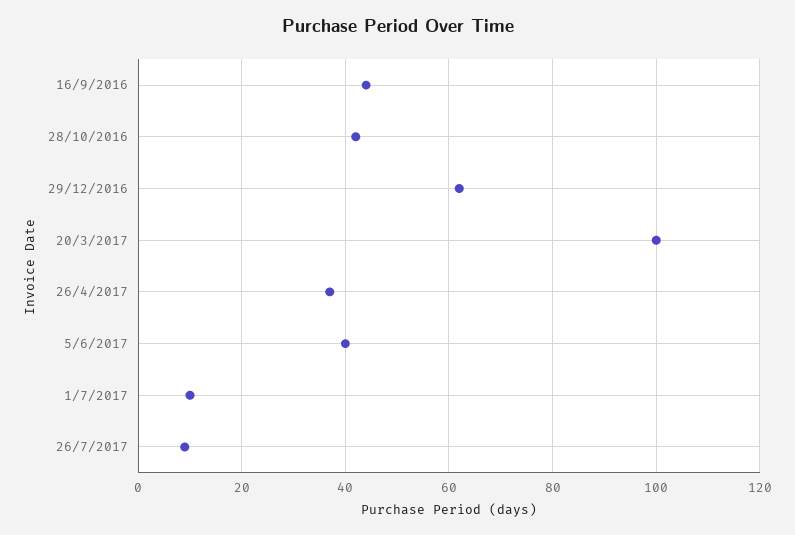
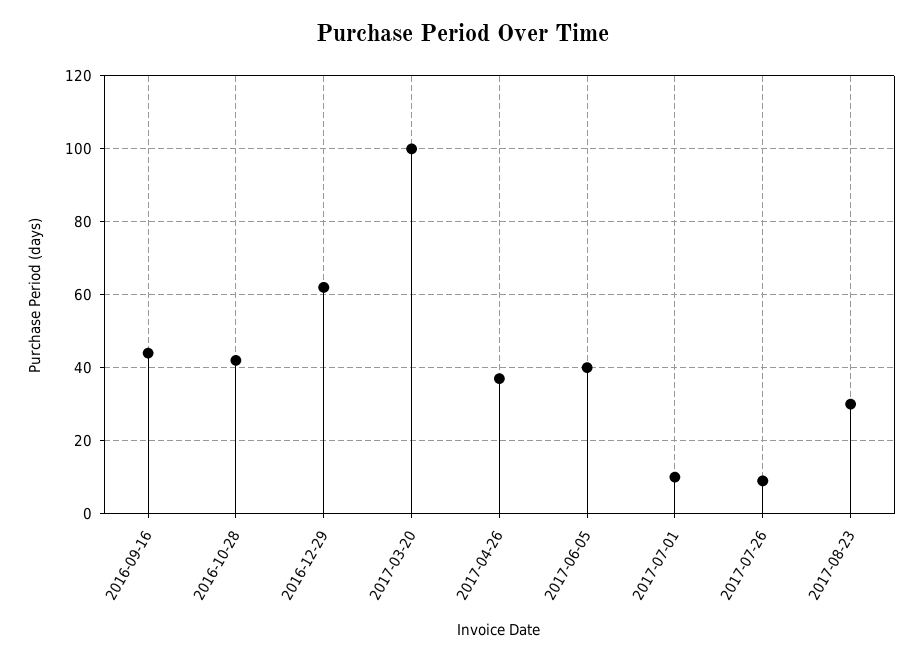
2017-08-23: none -> 30

